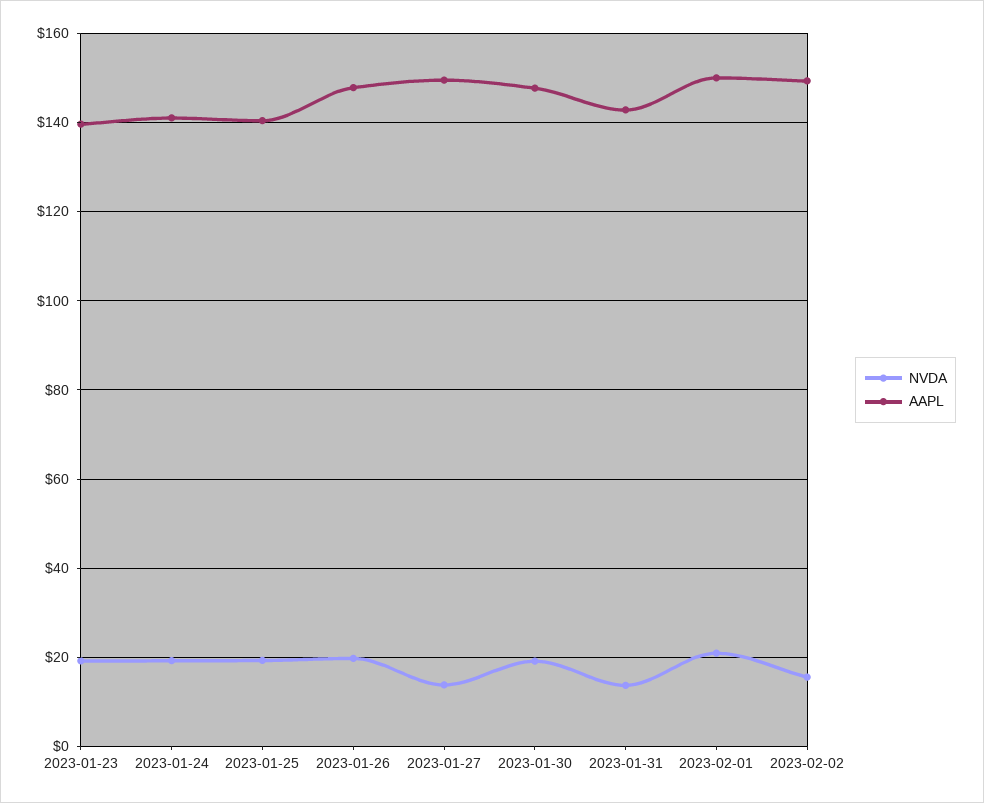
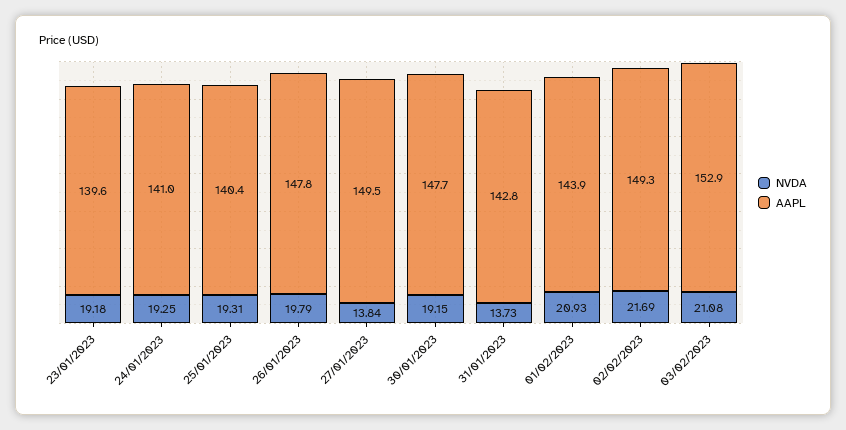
AAPL, 2023-02-01: 150 -> 143.9
NVDA, 2023-02-02: 16 -> 21.69
NVDA, 03/02/2023: none -> 21.08
AAPL, 03/02/2023: none -> 152.9

